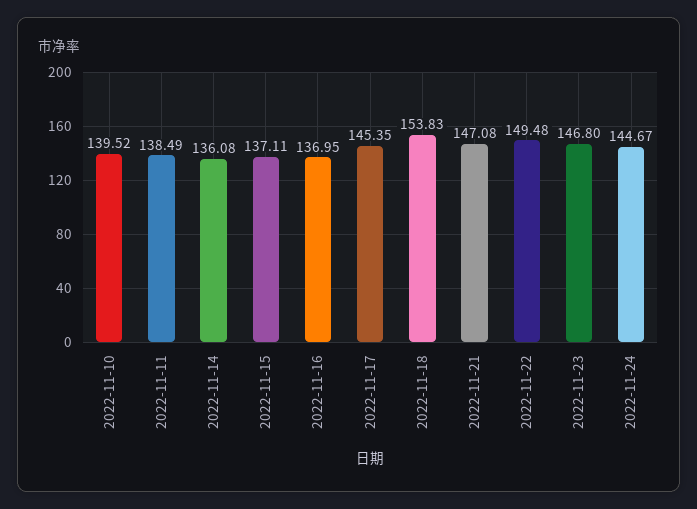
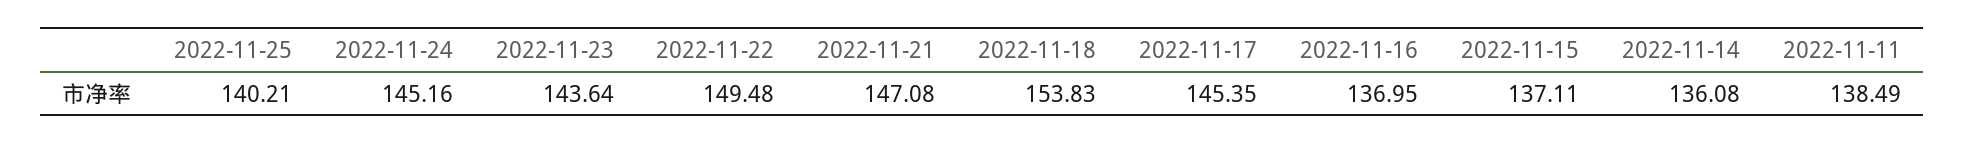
2022-11-10: 139.52 -> none
2022-11-23: 146.8 -> 143.64
2022-11-24: 144.67 -> 145.16
2022-11-25: none -> 140.21

